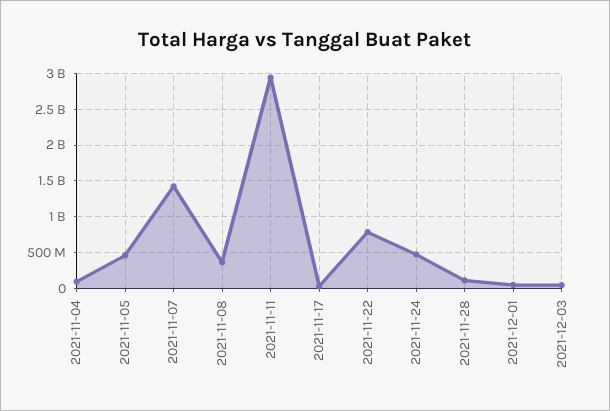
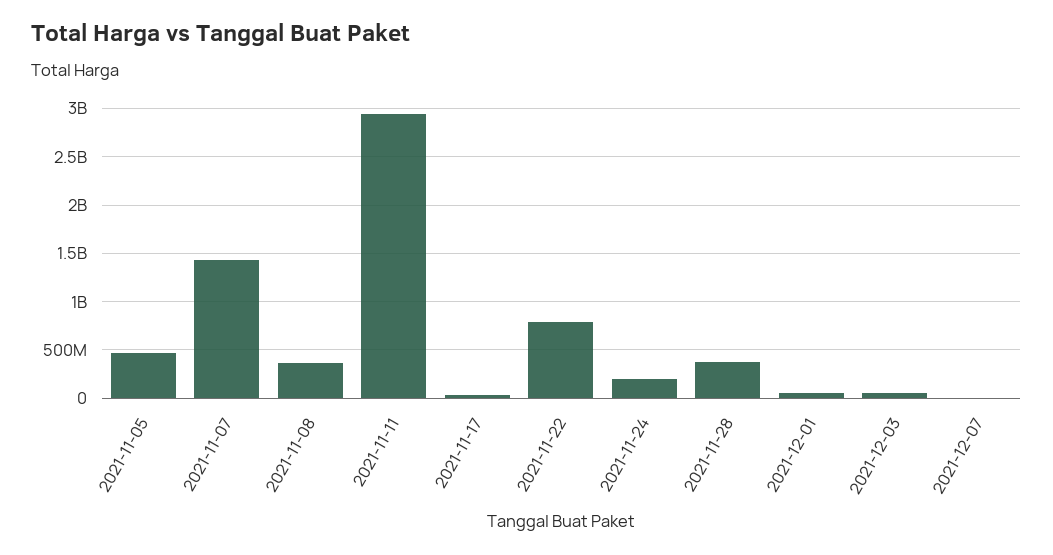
2021-11-04: 100000000 -> none
2021-11-24: 500000000 -> 200000000
2021-11-28: 100000000 -> 400000000
2021-12-07: none -> 0

